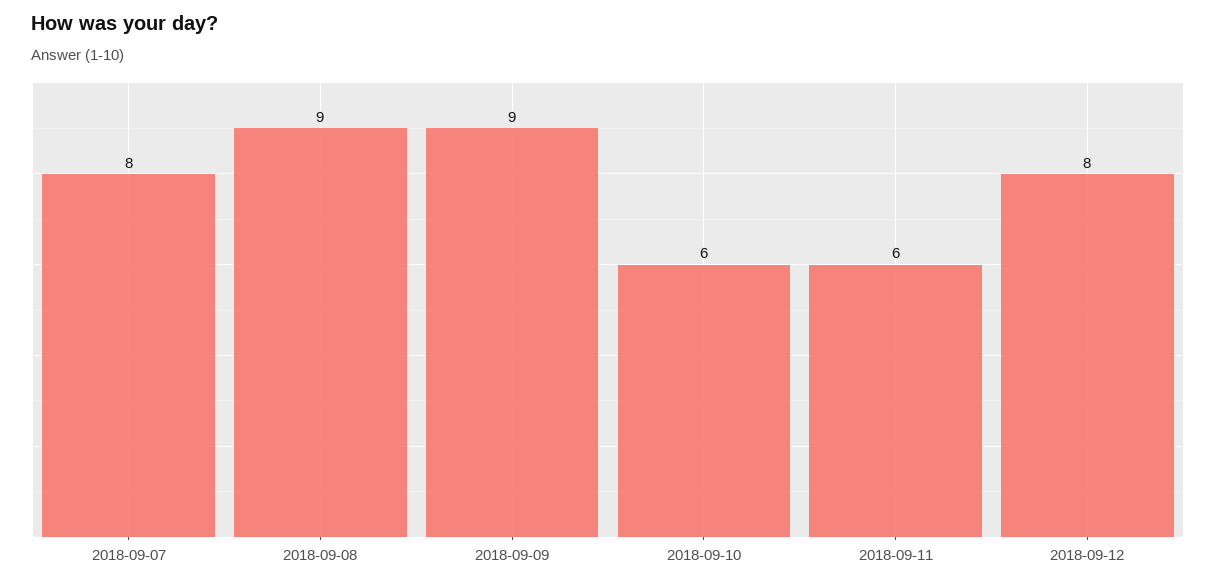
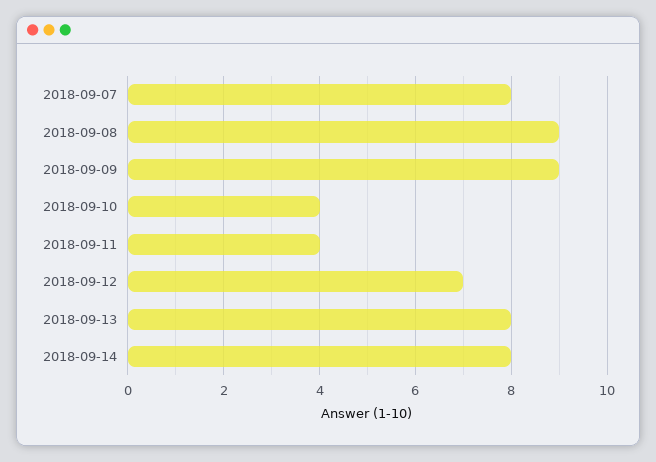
2018-09-10: 6 -> 4
2018-09-11: 6 -> 4
2018-09-12: 8 -> 7
2018-09-13: none -> 8
2018-09-14: none -> 8

